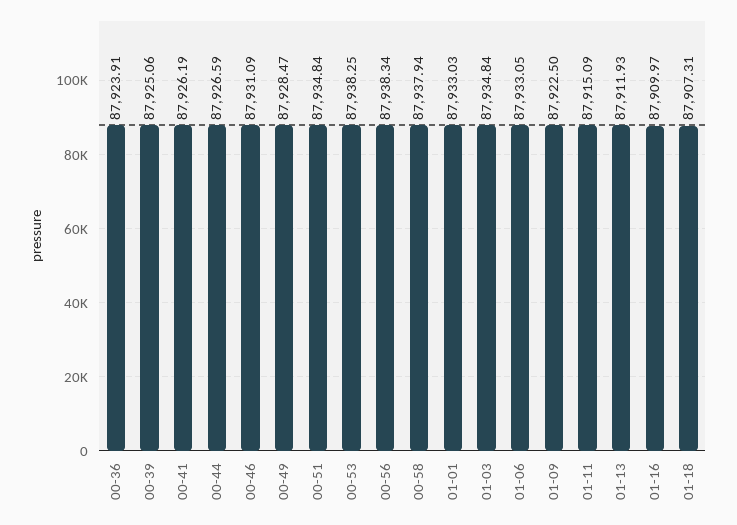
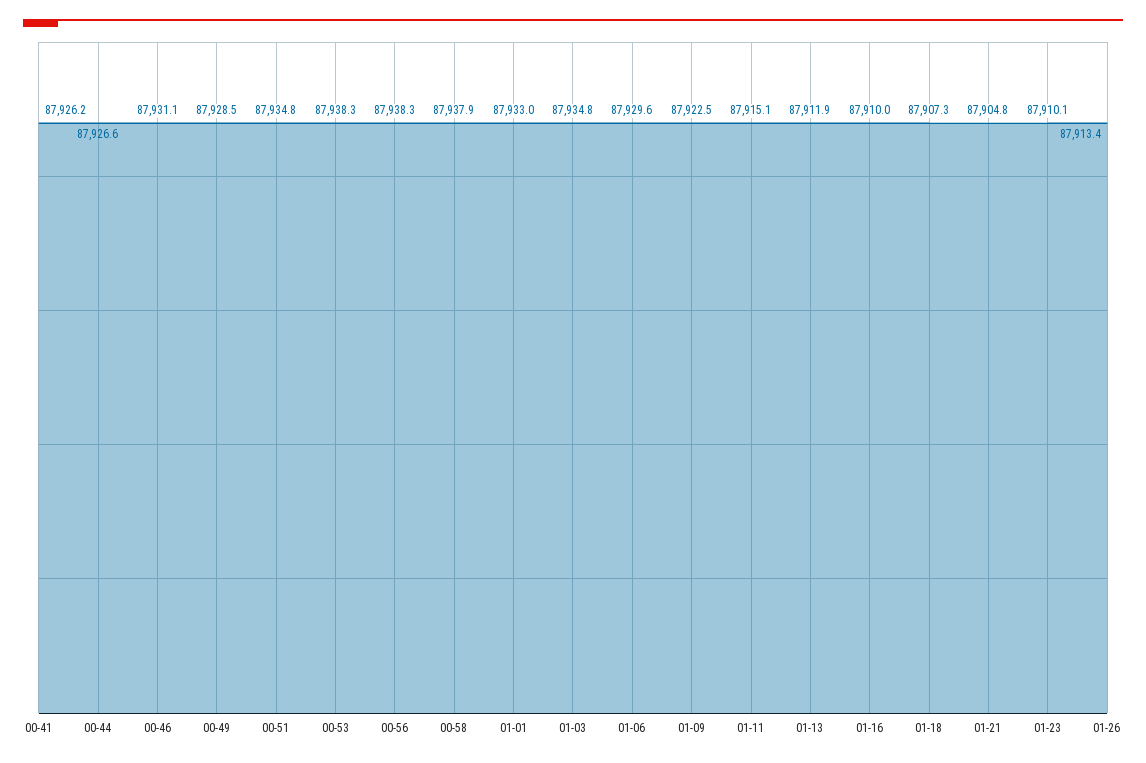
00-36: 87923.91 -> none
00-39: 87925.06 -> none
01-06: 87933.05 -> 87929.6
01-21: none -> 87904.8
01-23: none -> 87910.1
01-26: none -> 87913.4

